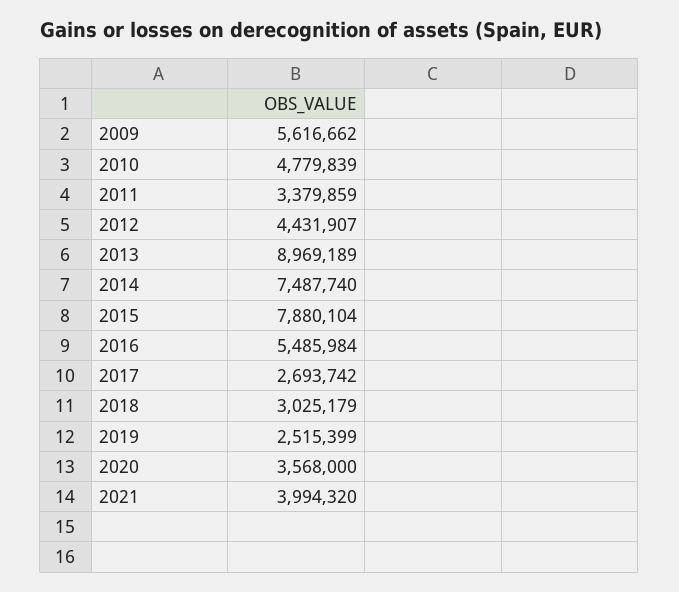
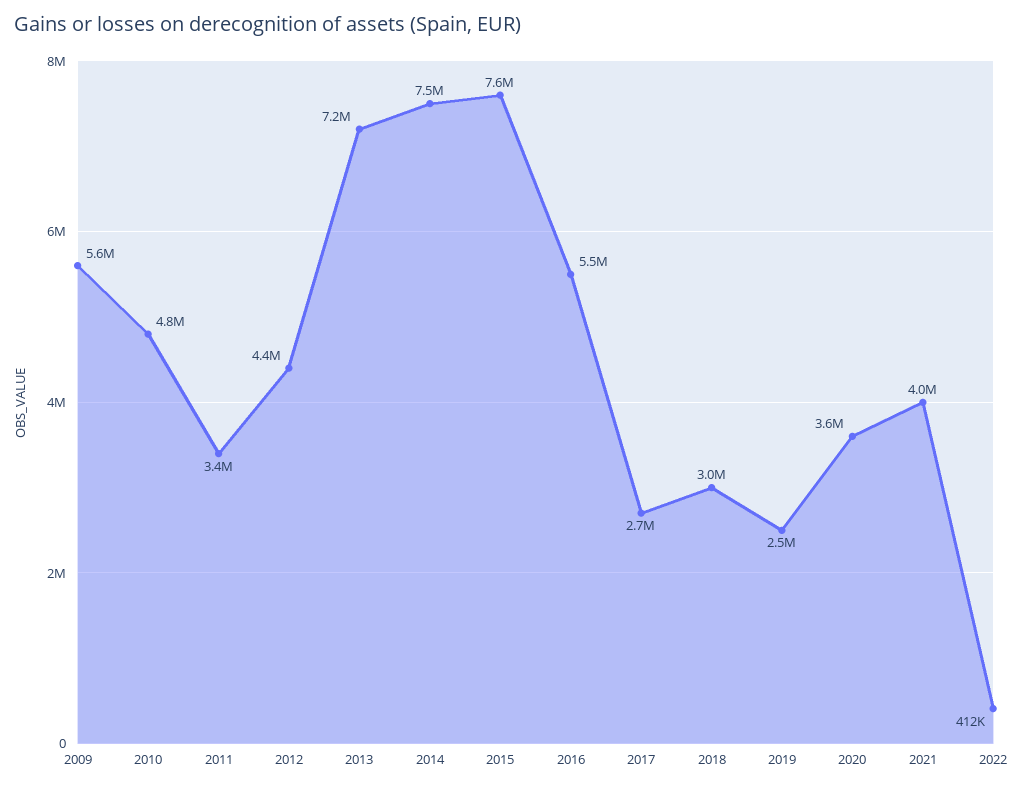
2013: 8969189 -> 7200000
2015: 7880104 -> 7600000
2022: none -> 412000

